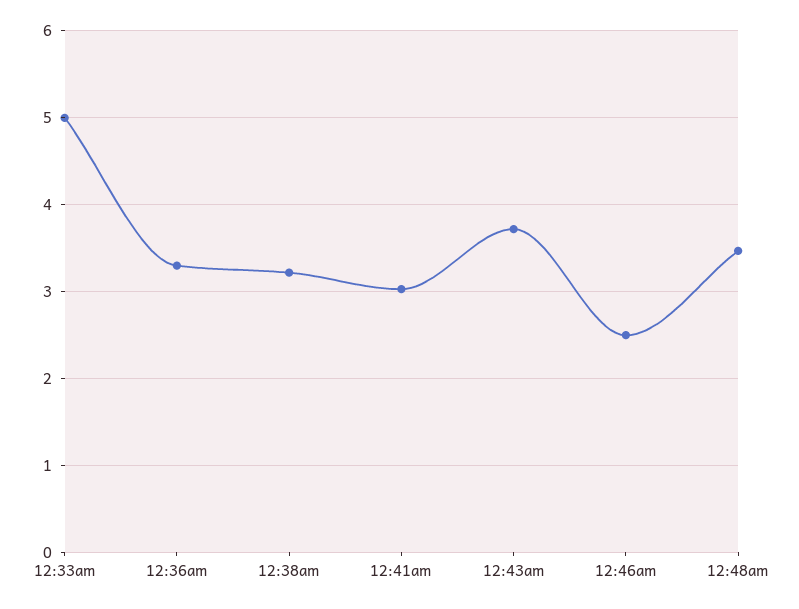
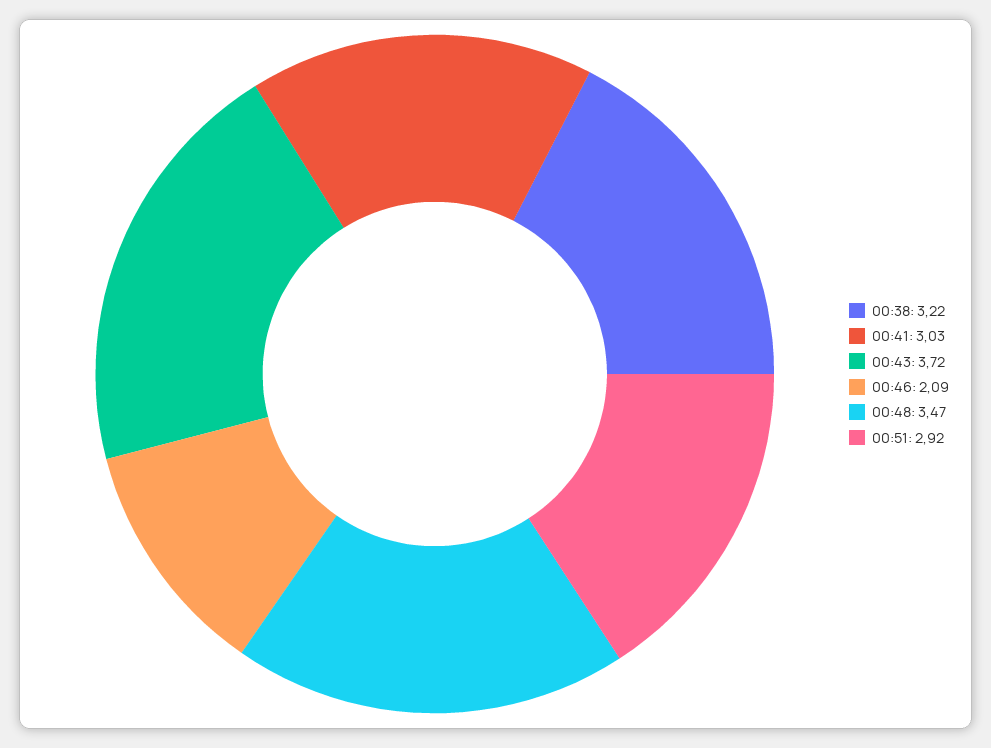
12:33am: 5 -> none
12:36am: 3.3 -> none
12:46am: 2.5 -> 2.09
00:51: none -> 2.92

